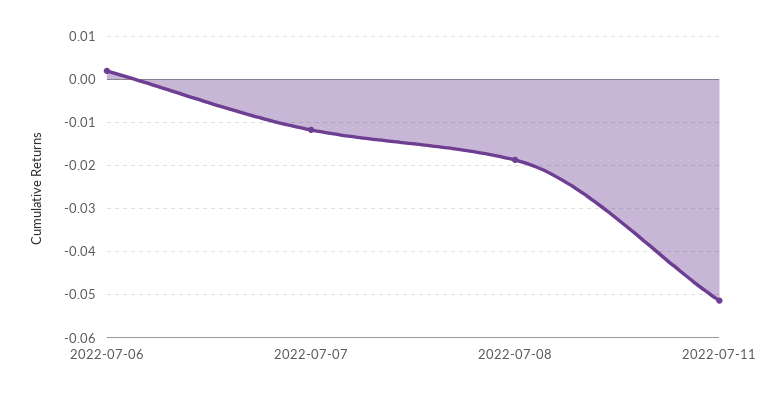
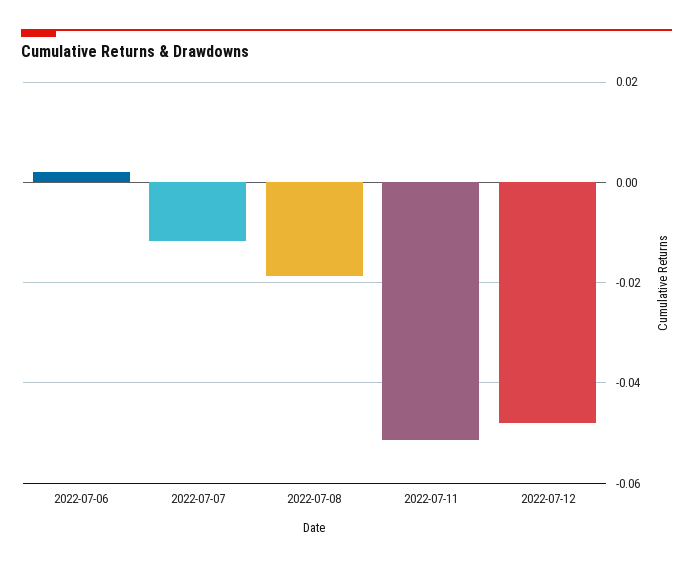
2022-07-12: none -> -0.048

